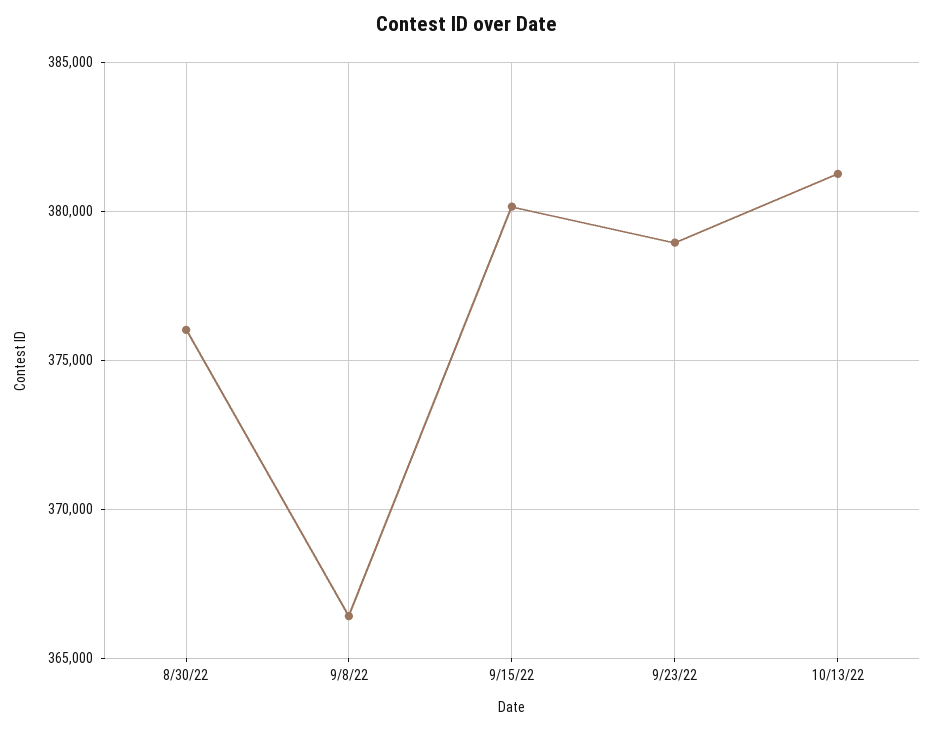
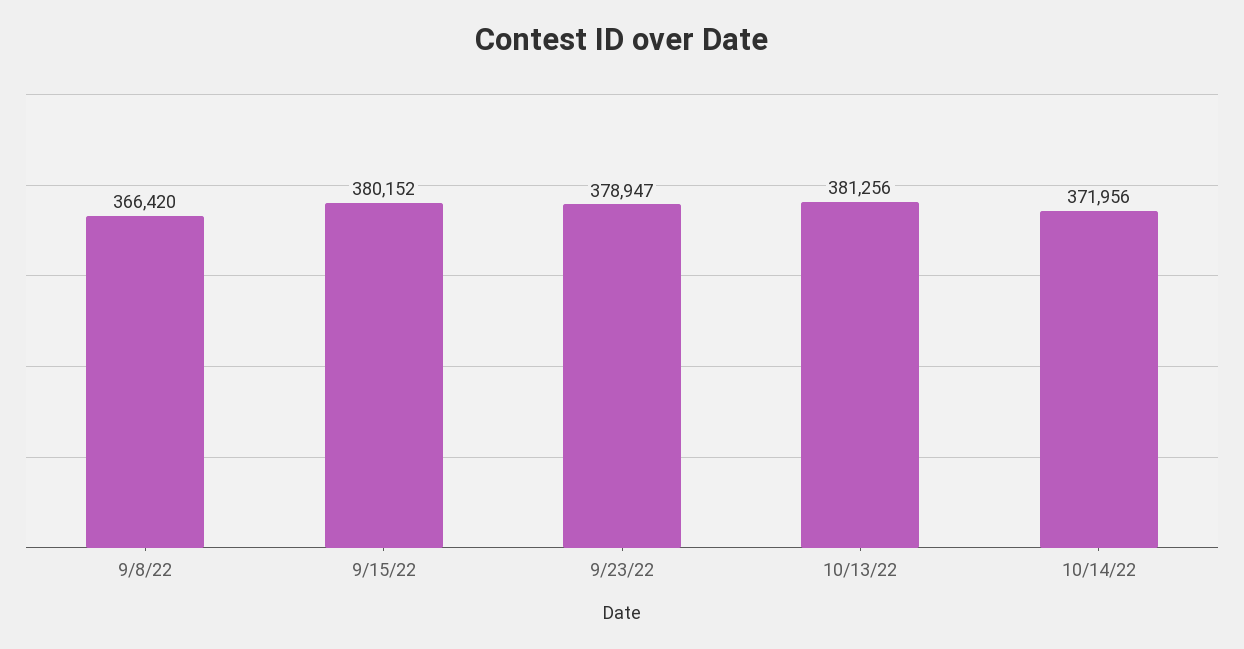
8/30/22: 376000 -> none
10/14/22: none -> 371956

